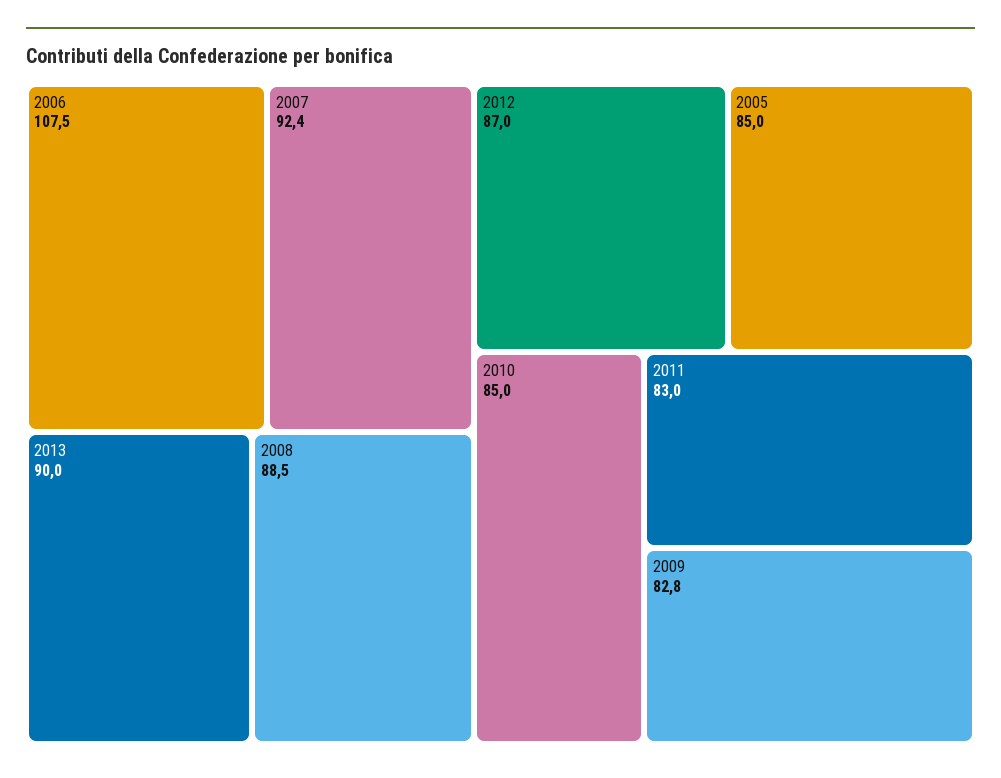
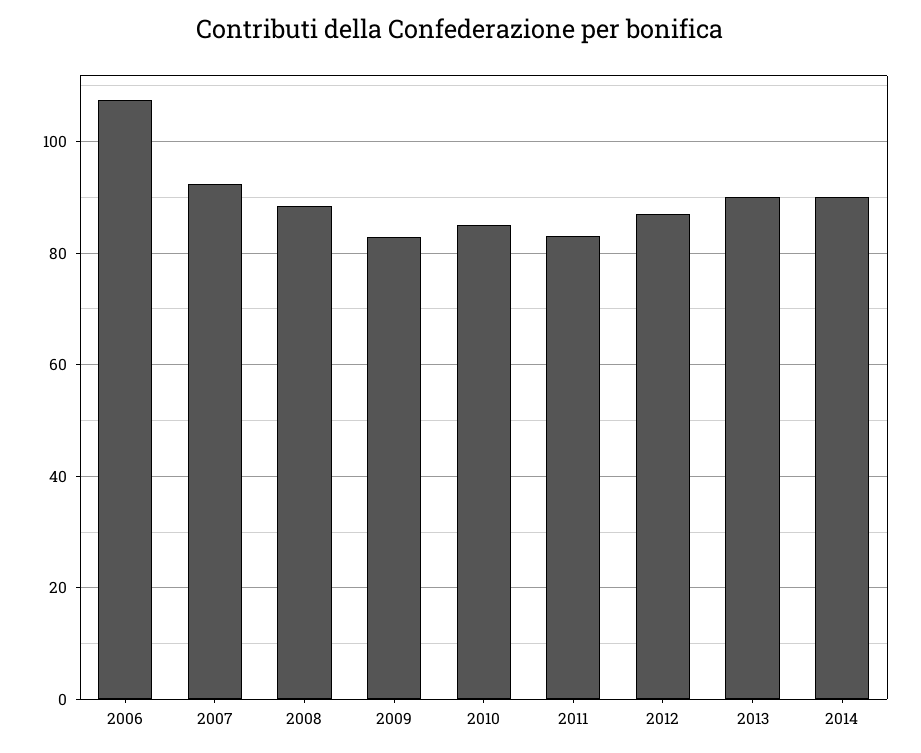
2005: 85 -> none
2014: none -> 90

